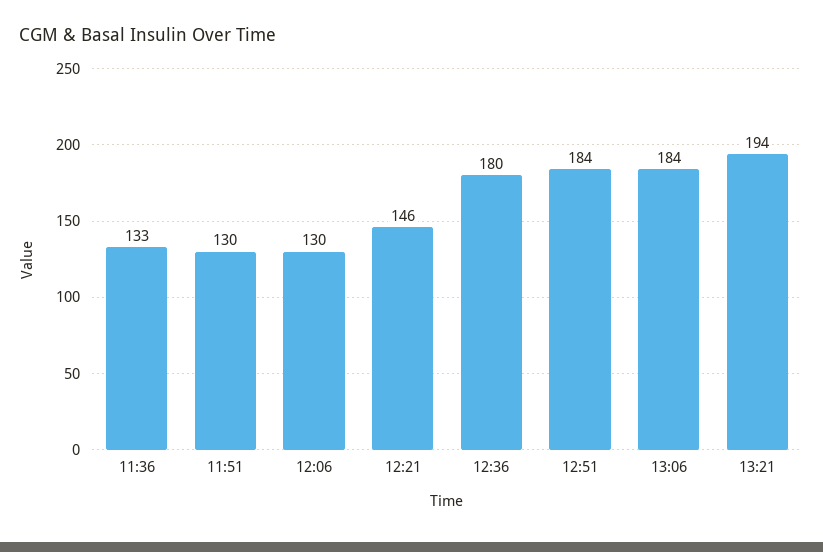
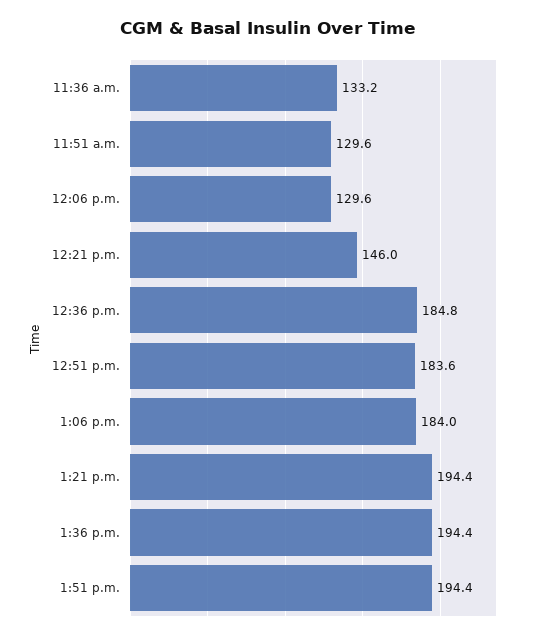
12:36: 180 -> 184.8
1:36 p.m.: none -> 194.4
1:51 p.m.: none -> 194.4

